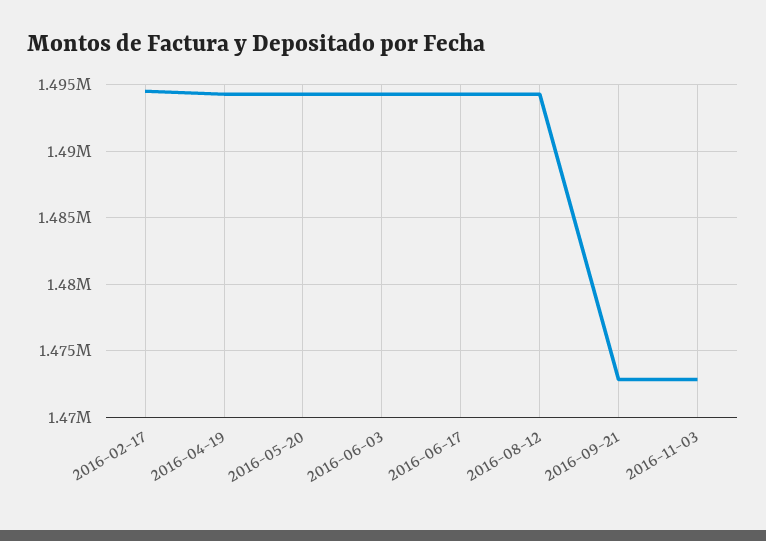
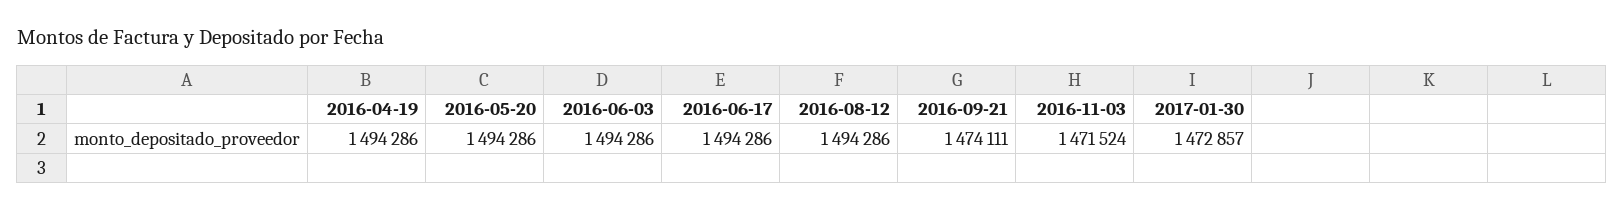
2016-02-17: 1494500 -> none
2016-09-21: 1473000 -> 1474111
2016-11-03: 1473000 -> 1471524
2017-01-30: none -> 1472857

